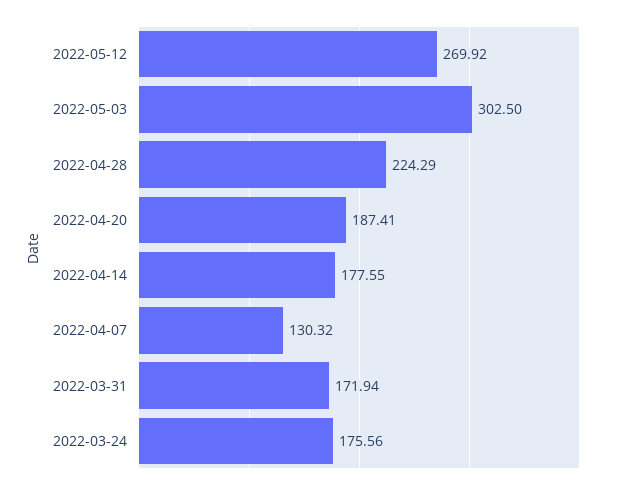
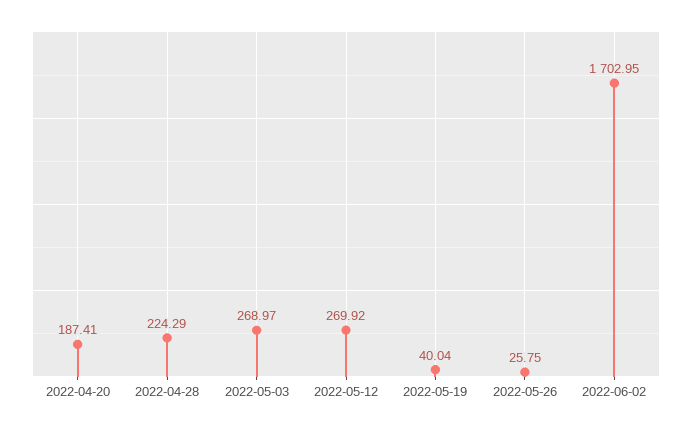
2022-05-03: 302.5 -> 268.97
2022-04-14: 177.55 -> none
2022-04-07: 130.32 -> none
2022-03-31: 171.94 -> none
2022-03-24: 175.56 -> none
2022-05-19: none -> 40.04
2022-05-26: none -> 25.75
2022-06-02: none -> 1702.95

